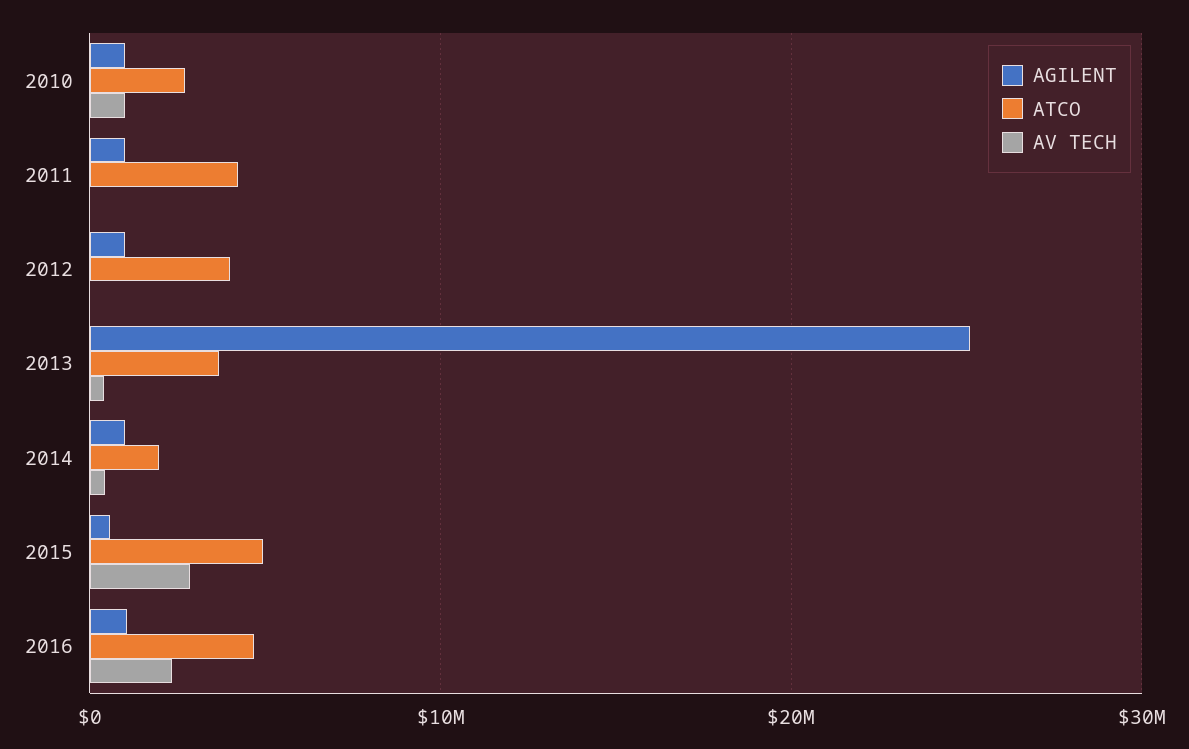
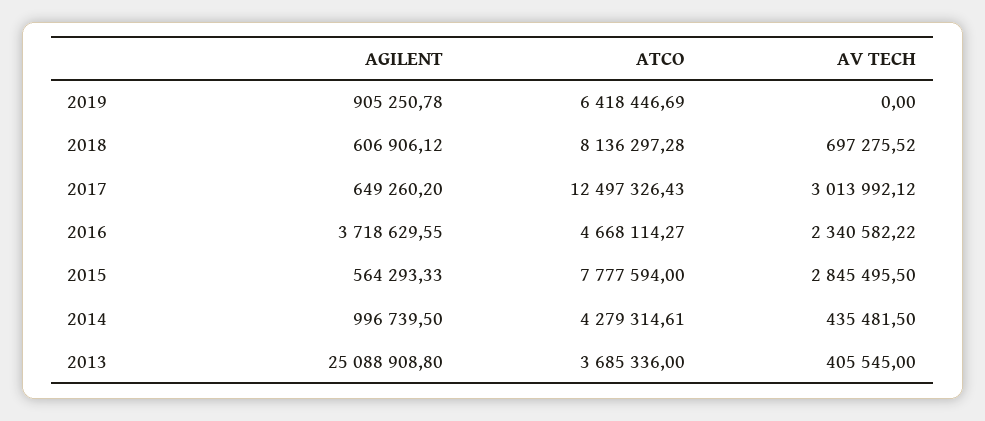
AGILENT, 2010: 1000000 -> none
ATCO, 2010: 3000000 -> none
AV TECH, 2010: 1000000 -> none
AGILENT, 2011: 1000000 -> none
ATCO, 2011: 4000000 -> none
AV TECH, 2011: 0 -> none
AGILENT, 2012: 1000000 -> none
ATCO, 2012: 4000000 -> none
AV TECH, 2012: 0 -> none
ATCO, 2014: 2000000 -> 4279314.61
ATCO, 2015: 5000000 -> 7777594
AGILENT, 2016: 1000000 -> 3718629.55
AGILENT, 2019: none -> 905250.78
ATCO, 2019: none -> 6418446.69
AV TECH, 2019: none -> 0
AGILENT, 2018: none -> 606906.12
ATCO, 2018: none -> 8136297.28
AV TECH, 2018: none -> 697275.52
AGILENT, 2017: none -> 649260.2
ATCO, 2017: none -> 12497326.43
AV TECH, 2017: none -> 3013992.12

